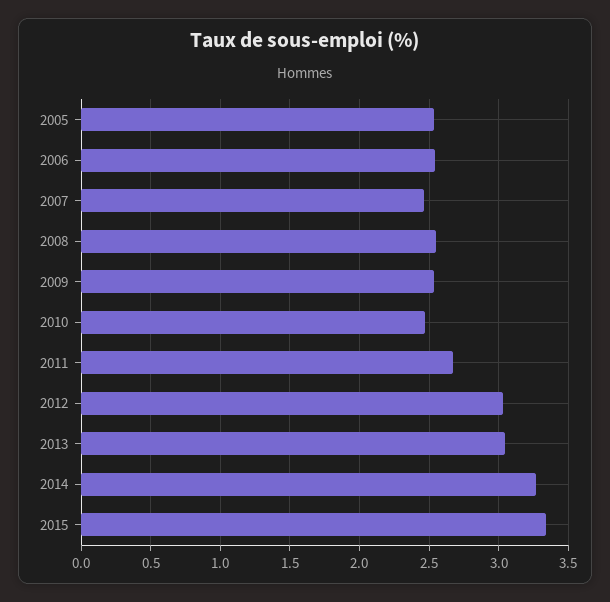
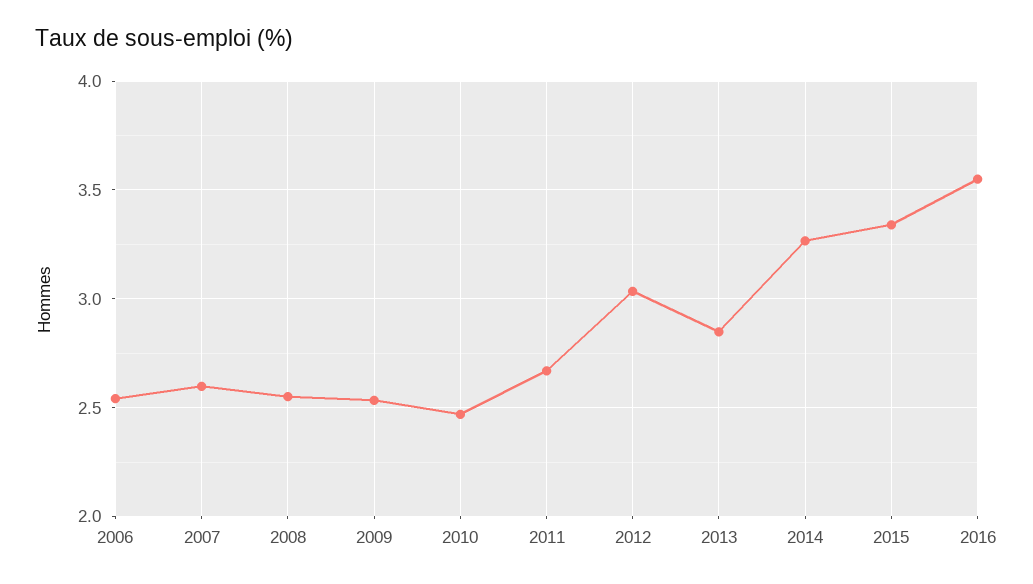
2005: 2.55 -> none
2007: 2.45 -> 2.6
2013: 3.05 -> 2.85
2016: none -> 3.55

